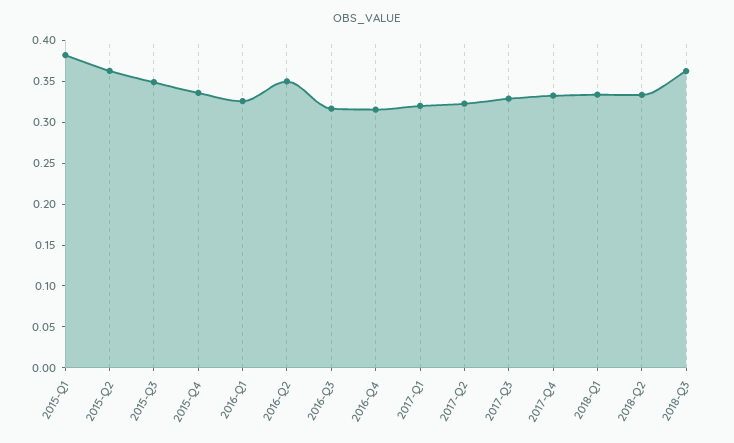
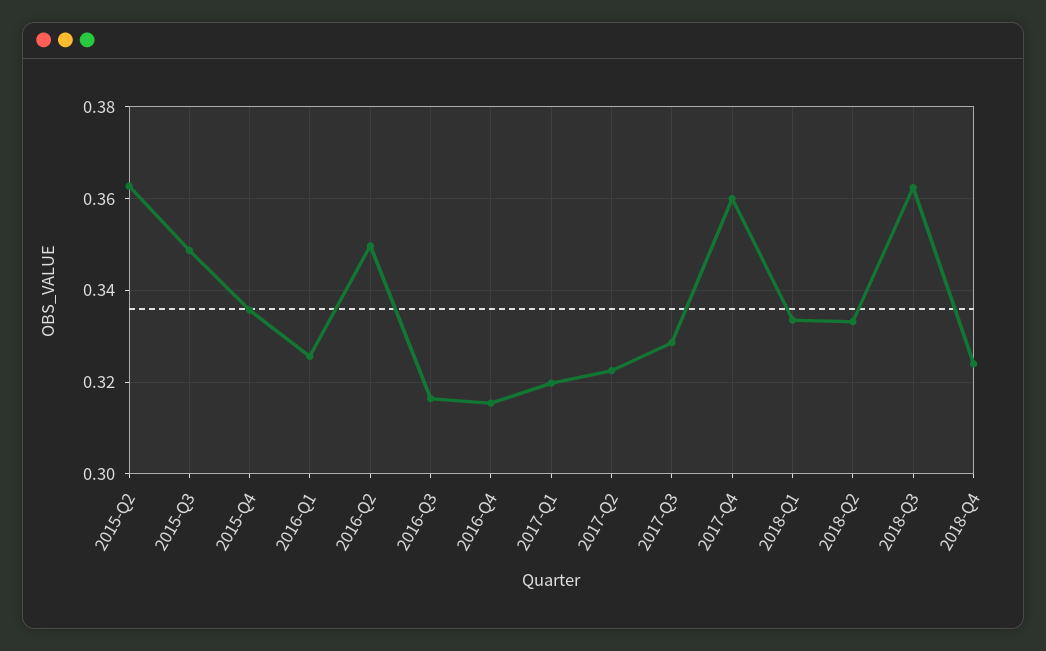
2015-Q1: 0.38 -> none
2017-Q4: 0.33 -> 0.36
2018-Q4: none -> 0.324

